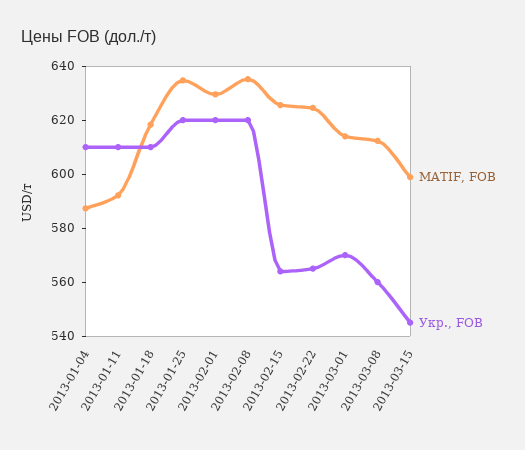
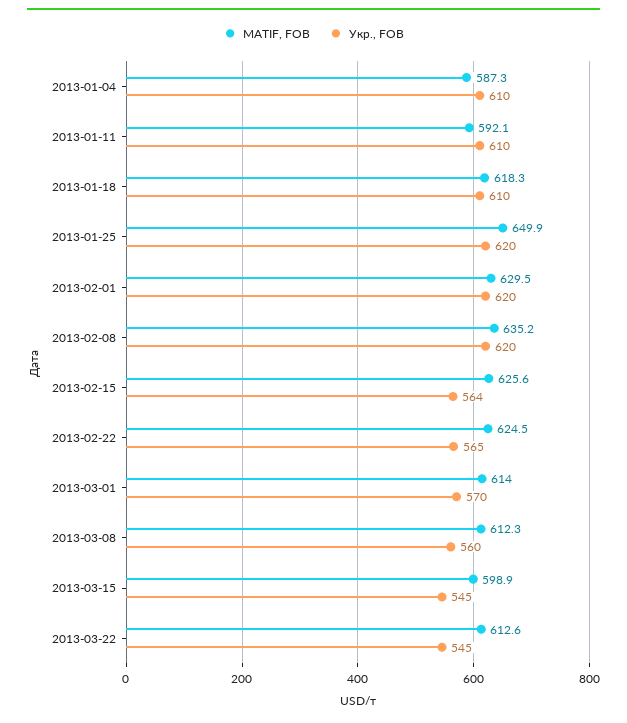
MATIF, FOB, 2013-01-25: 635 -> 649.9
MATIF, FOB, 2013-03-22: none -> 612.6
Укр., FOB, 2013-03-22: none -> 545

